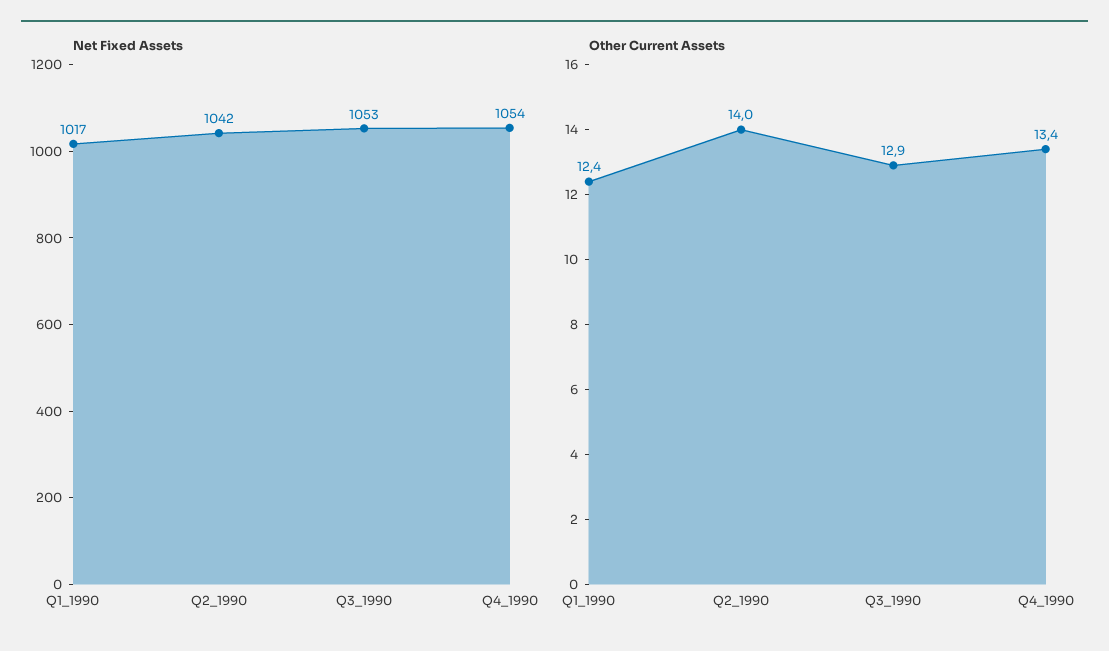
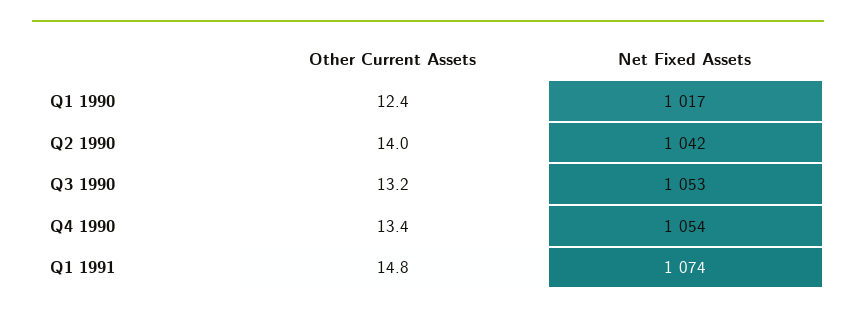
Other Current Assets, Q3_1990: 12.9 -> 13.2
Other Current Assets, Q1 1991: none -> 14.8
Net Fixed Assets, Q1 1991: none -> 1074

